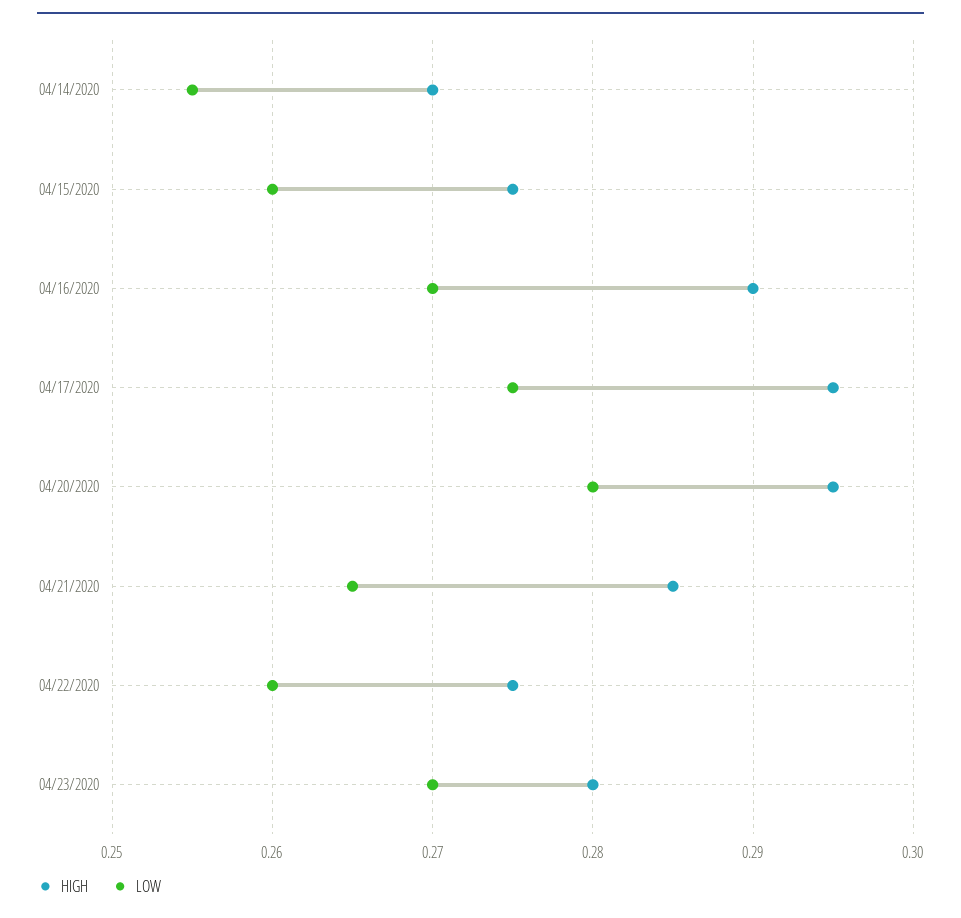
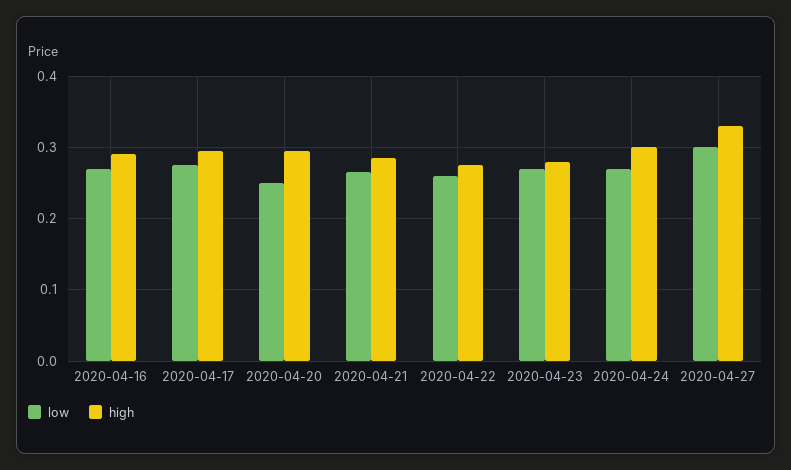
HIGH, 04/14/2020: 0.27 -> none
LOW, 04/14/2020: 0.255 -> none
HIGH, 04/15/2020: 0.275 -> none
LOW, 04/15/2020: 0.26 -> none
LOW, 04/20/2020: 0.28 -> 0.25
LOW, 2020-04-24: none -> 0.27
HIGH, 2020-04-24: none -> 0.3
LOW, 2020-04-27: none -> 0.3
HIGH, 2020-04-27: none -> 0.33

